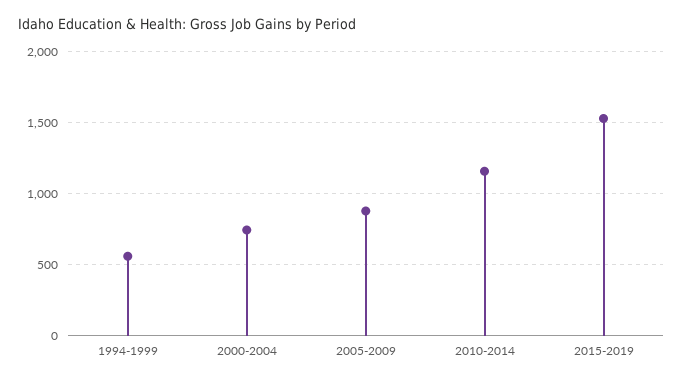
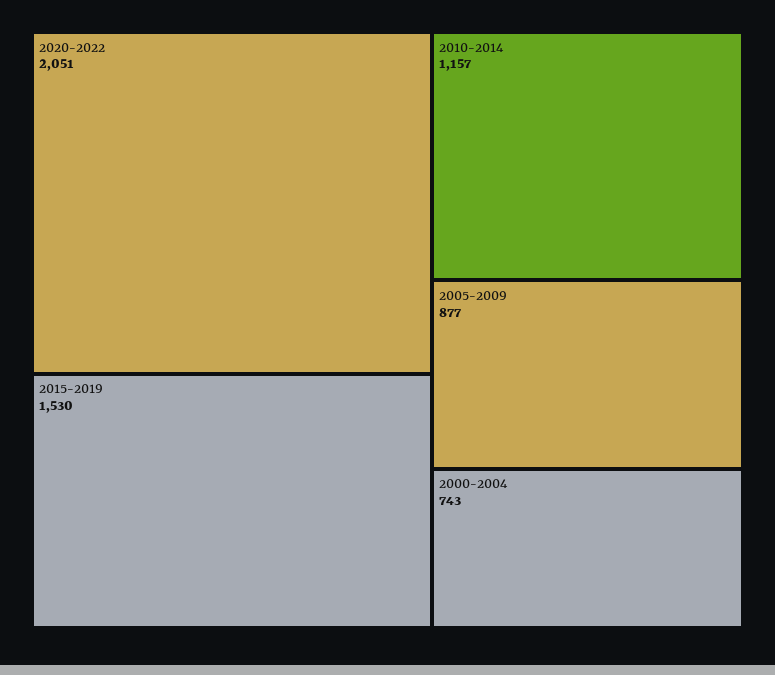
1994-1999: 550 -> none
2020-2022: none -> 2051

